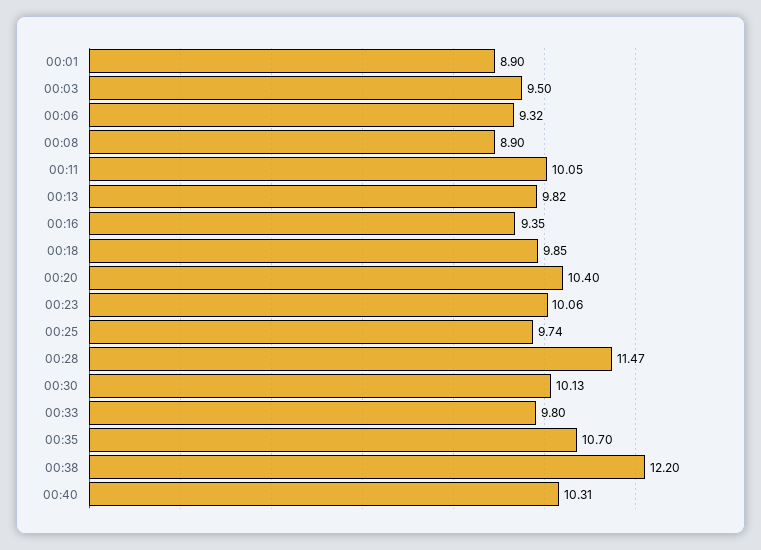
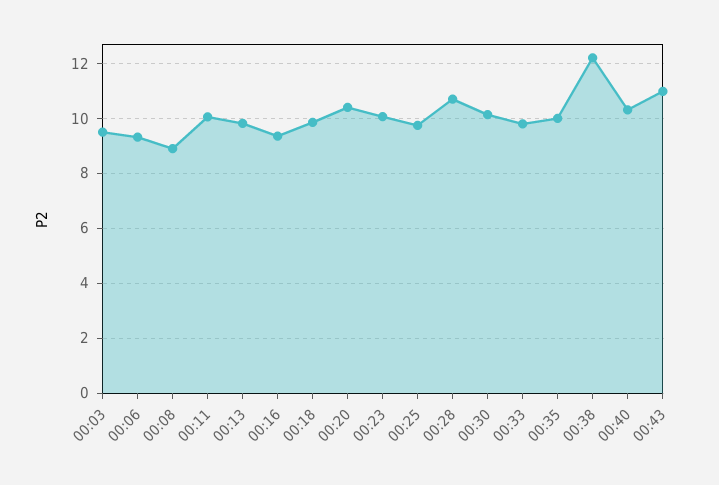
00:01: 8.9 -> none
00:28: 11.47 -> 10.75
00:35: 10.7 -> 10
00:43: none -> 11

